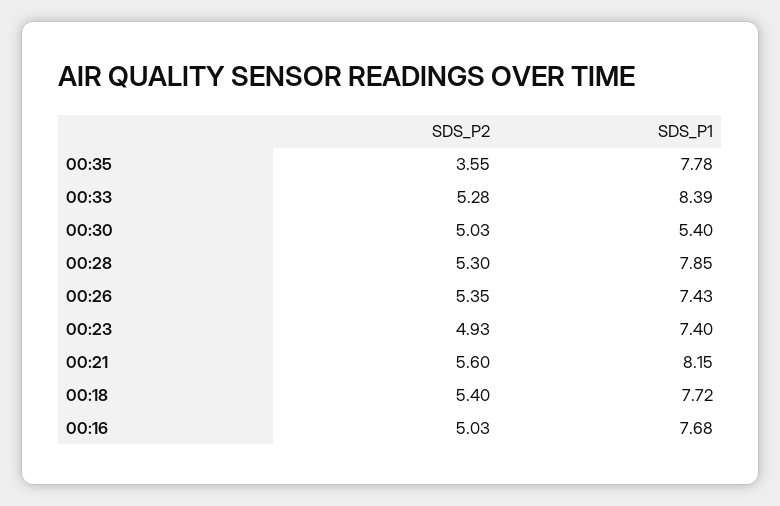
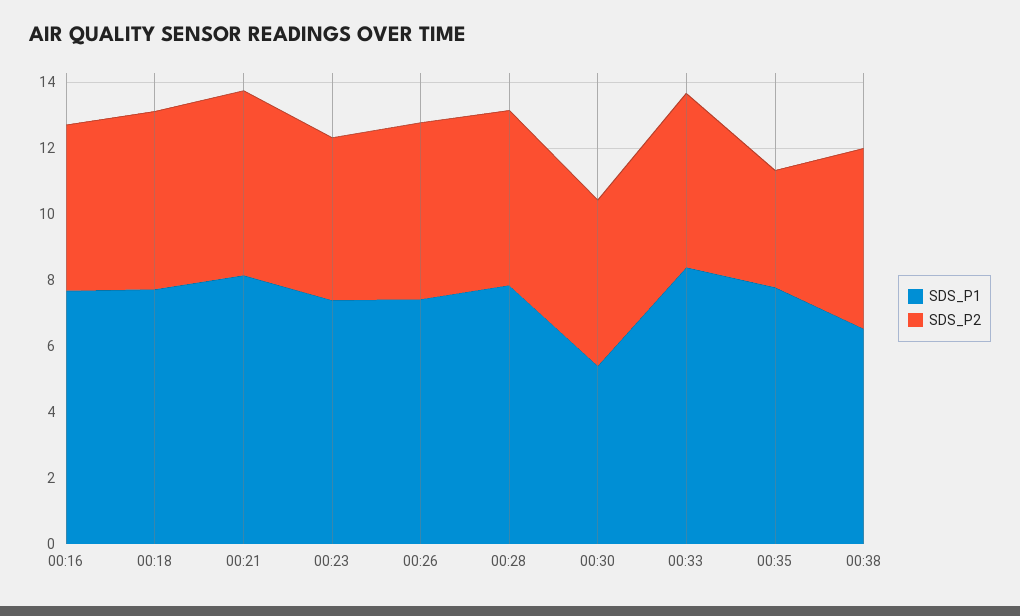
SDS_P1, 00:38: none -> 6.5
SDS_P2, 00:38: none -> 5.5

